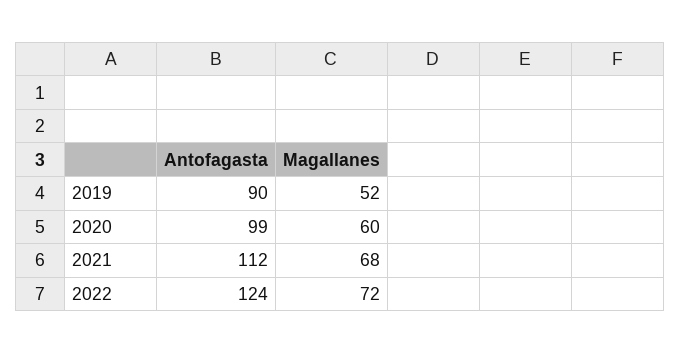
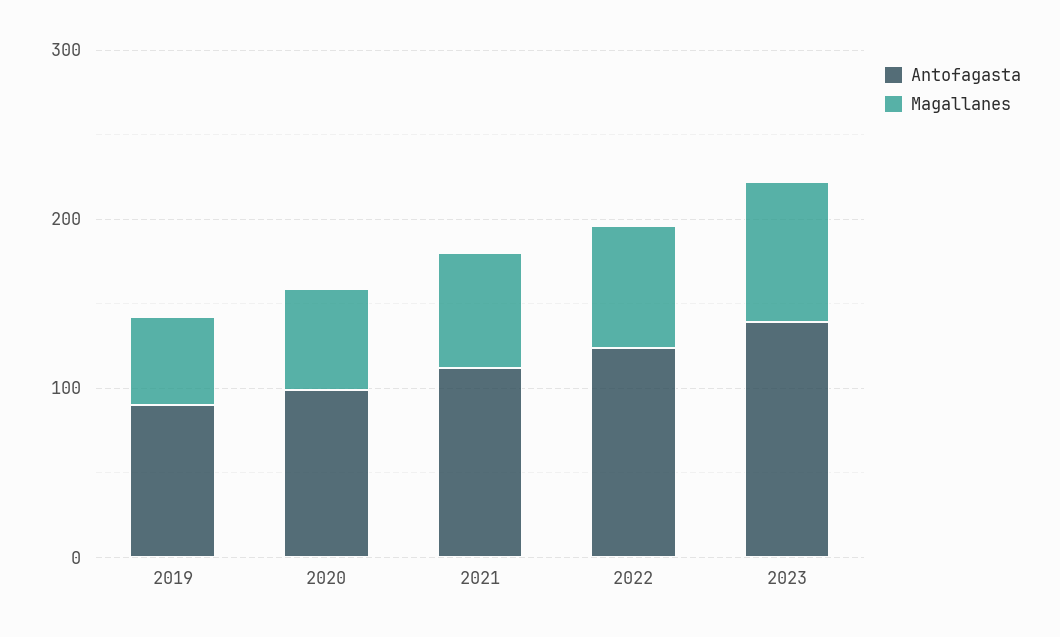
Antofagasta, 2023: none -> 140
Magallanes, 2023: none -> 80

